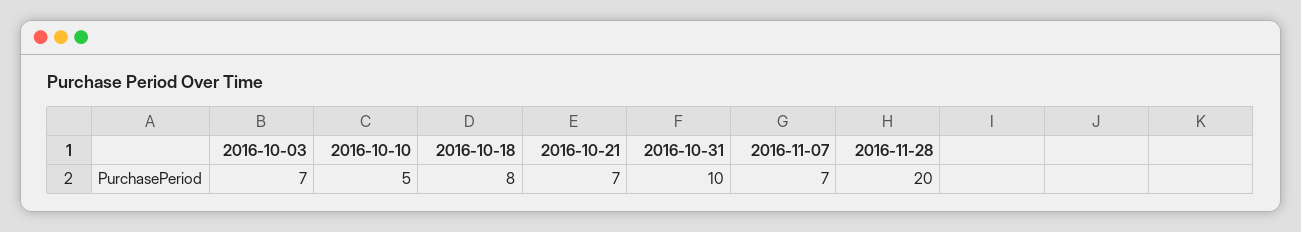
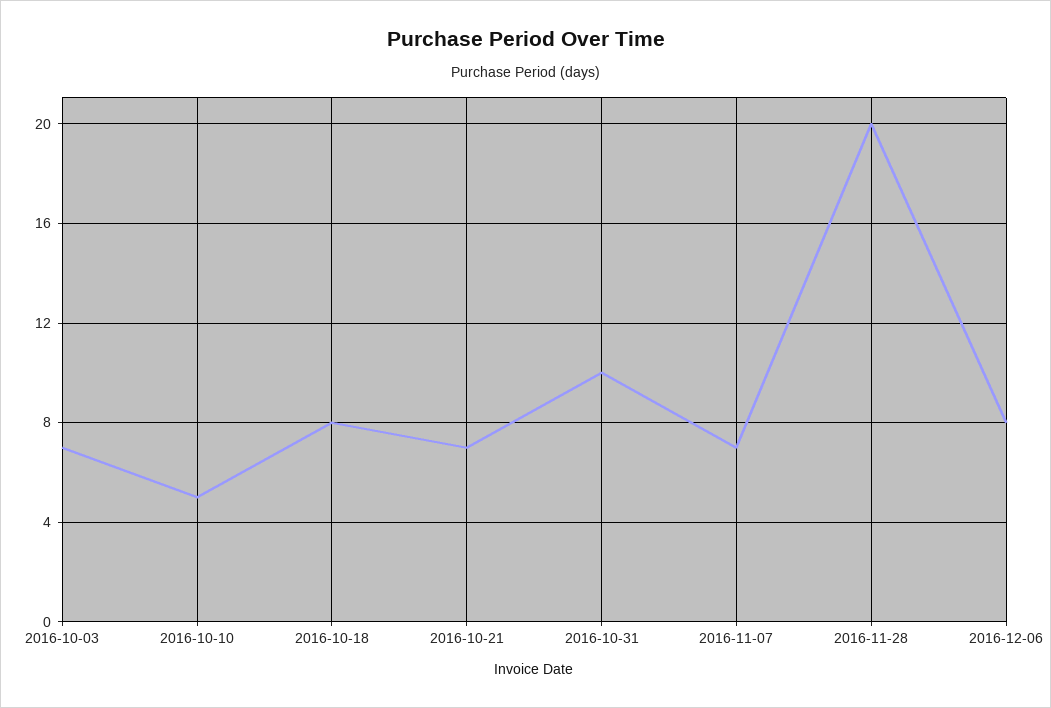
2016-12-06: none -> 8

